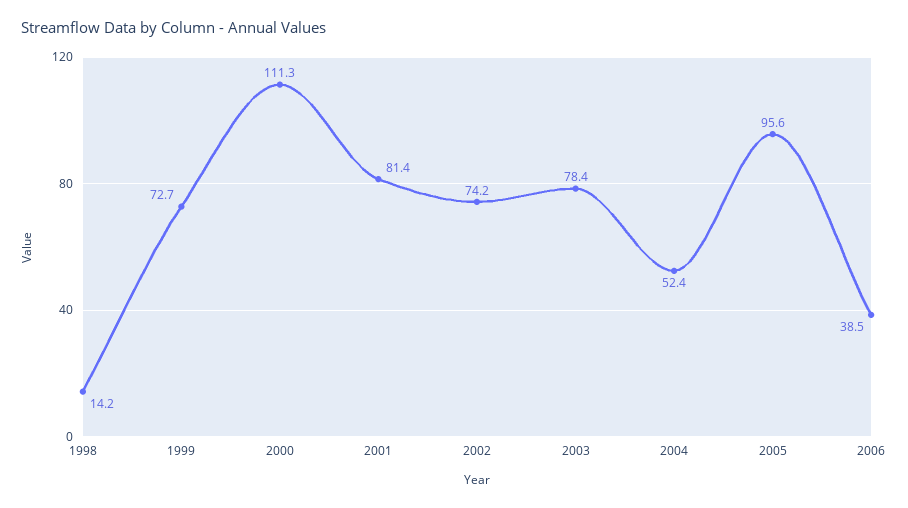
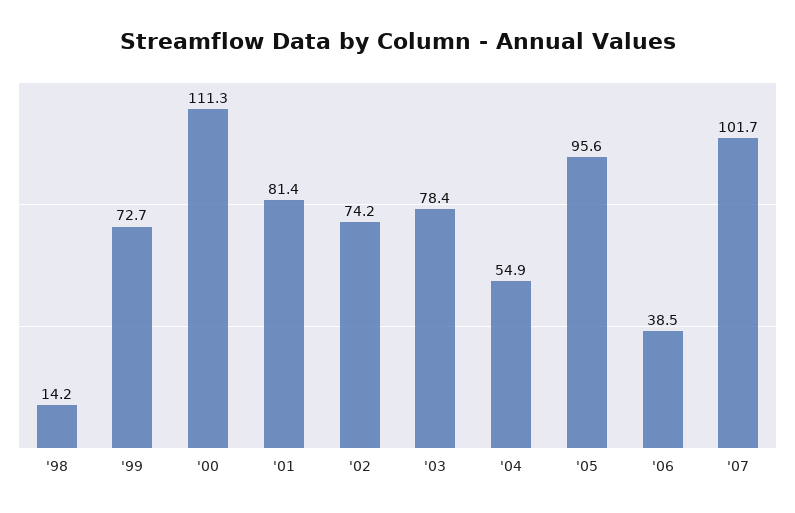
2004: 52.4 -> 54.9
'07: none -> 101.7

